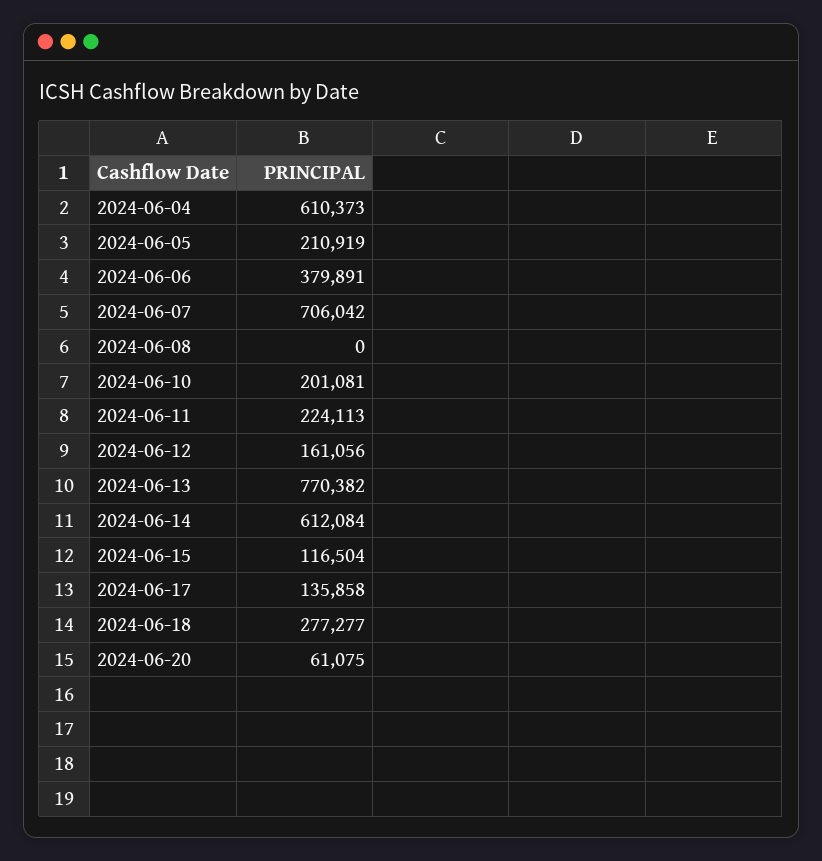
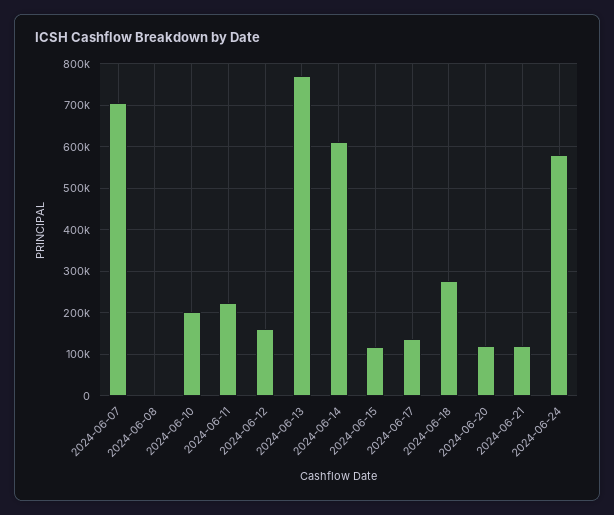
2024-06-04: 610373 -> none
2024-06-05: 210919 -> none
2024-06-06: 379891 -> none
2024-06-20: 61075 -> 120000
2024-06-21: none -> 120000
2024-06-24: none -> 580000

